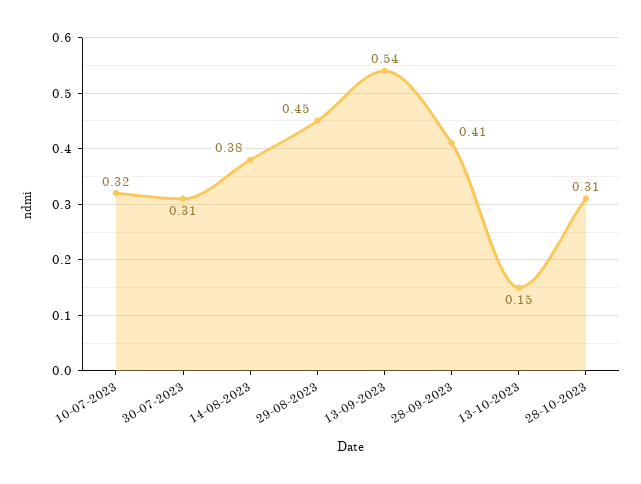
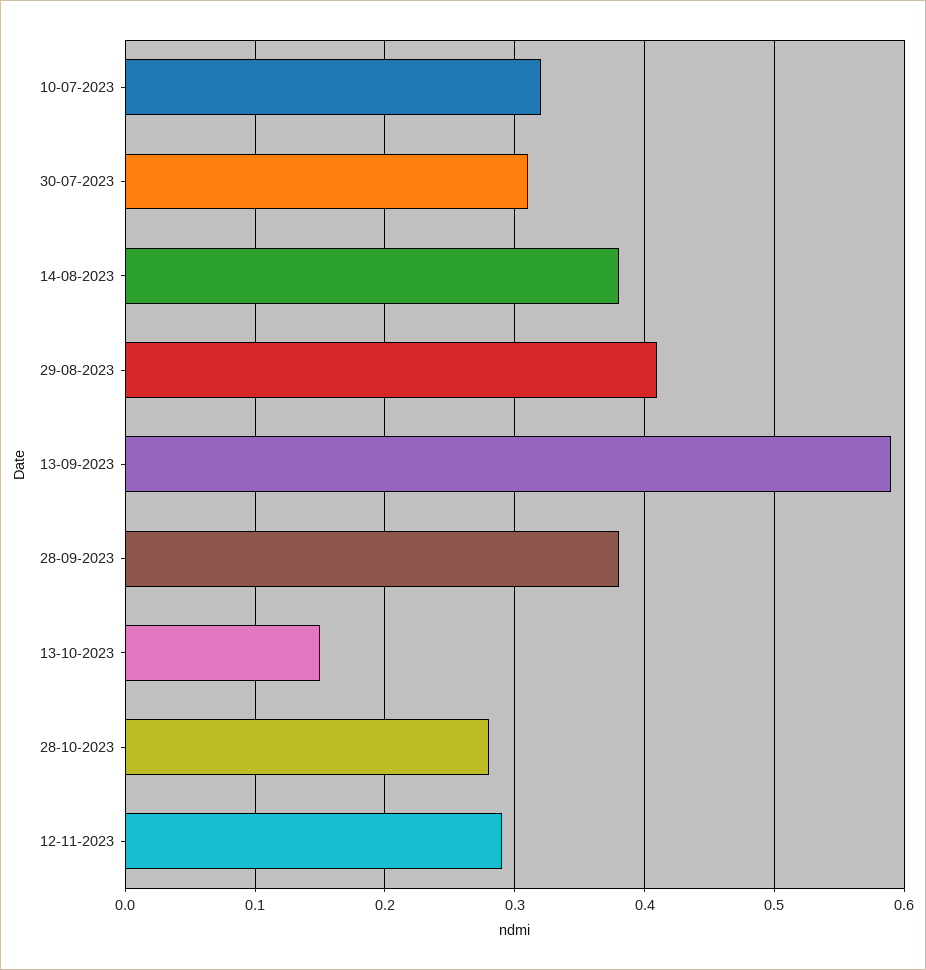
29-08-2023: 0.45 -> 0.41
13-09-2023: 0.54 -> 0.59
28-09-2023: 0.41 -> 0.38
28-10-2023: 0.31 -> 0.28
12-11-2023: none -> 0.29

